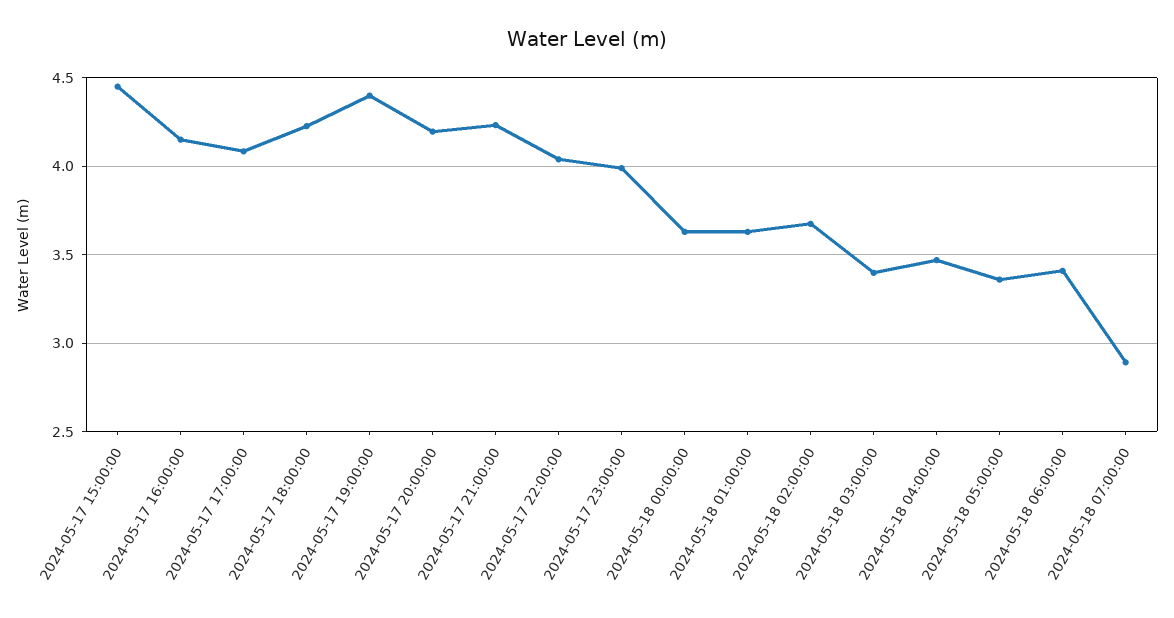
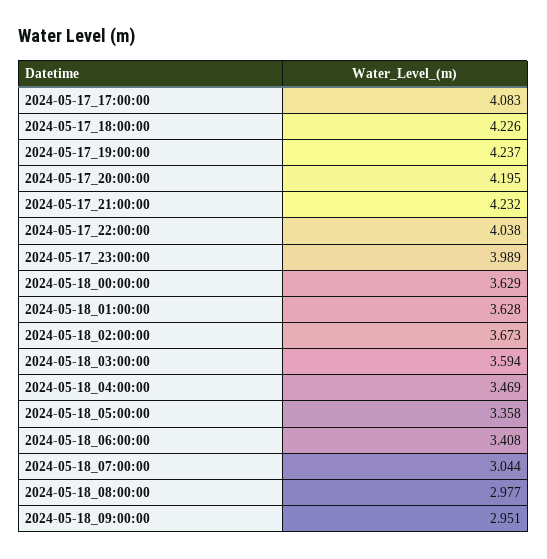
2024-05-17 15:00:00: 4.45 -> none
2024-05-17 16:00:00: 4.15 -> none
2024-05-17 19:00:00: 4.4 -> 4.237
2024-05-18 03:00:00: 3.4 -> 3.594
2024-05-18 07:00:00: 2.9 -> 3.044
2024-05-18_08:00:00: none -> 2.977
2024-05-18_09:00:00: none -> 2.951

